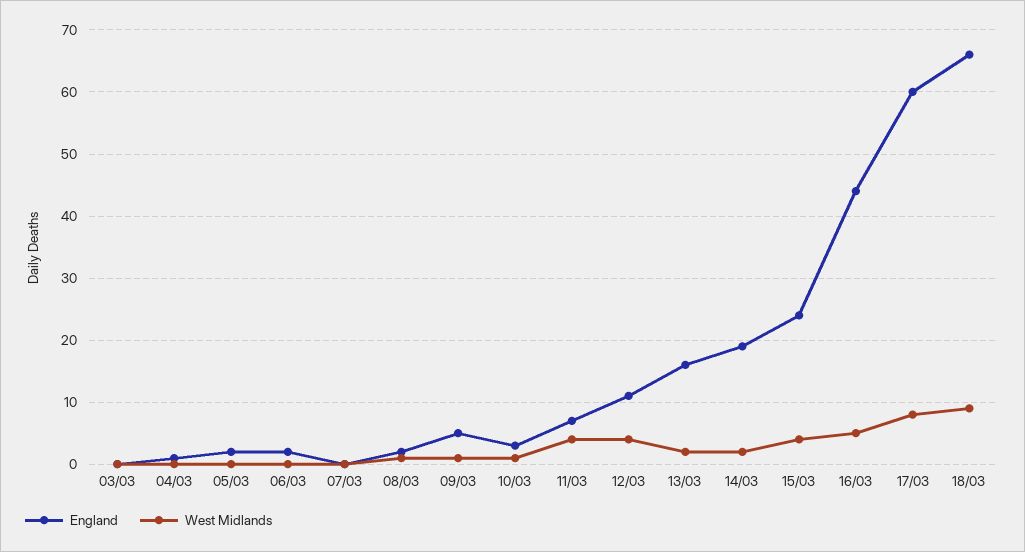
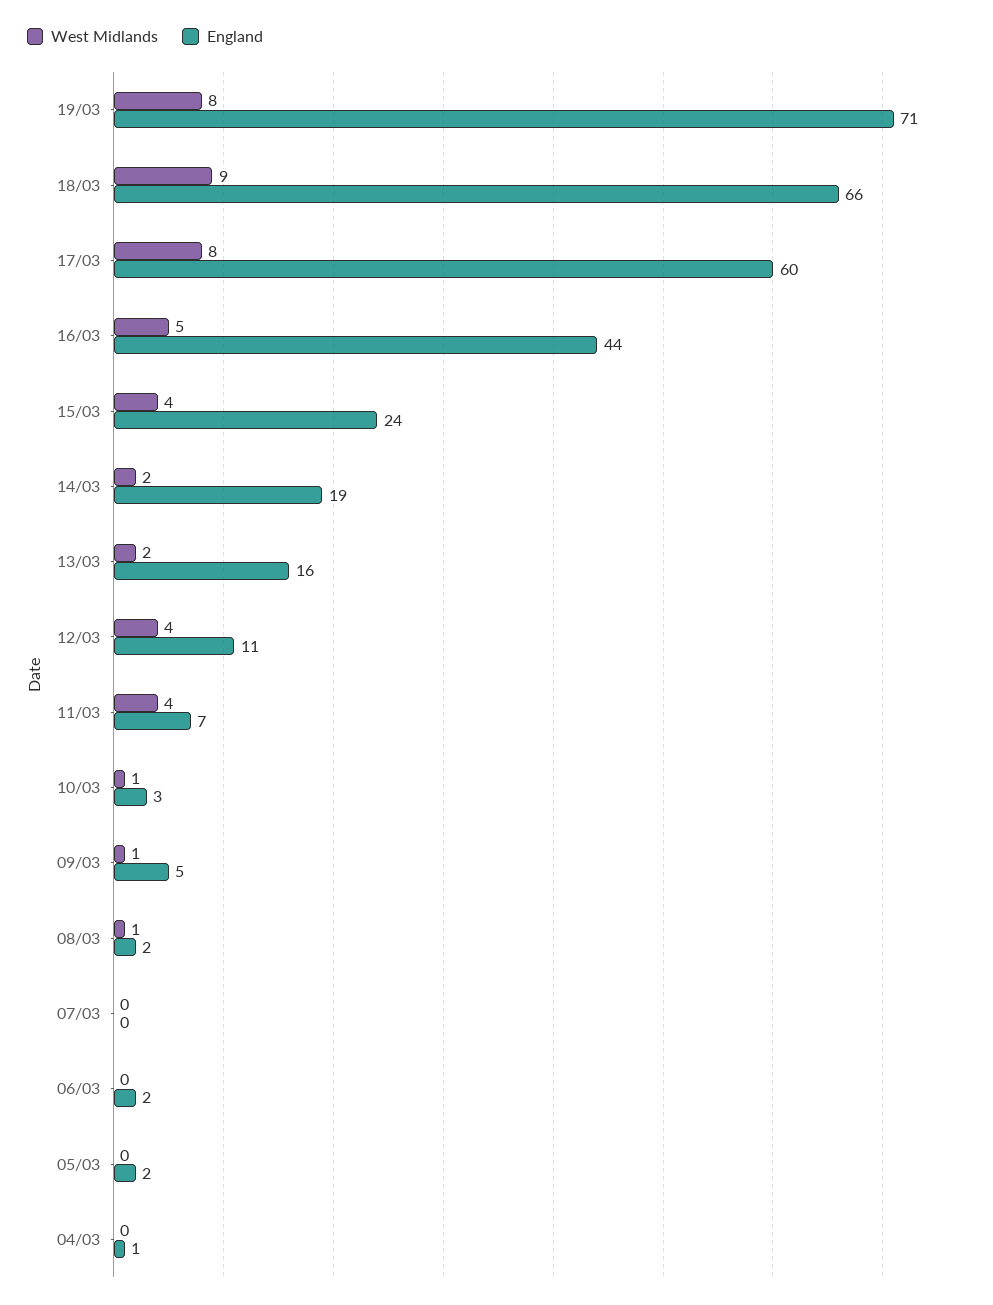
England, 03/03: 0 -> none
West Midlands, 03/03: 0 -> none
West Midlands, 19/03: none -> 8
England, 19/03: none -> 71

